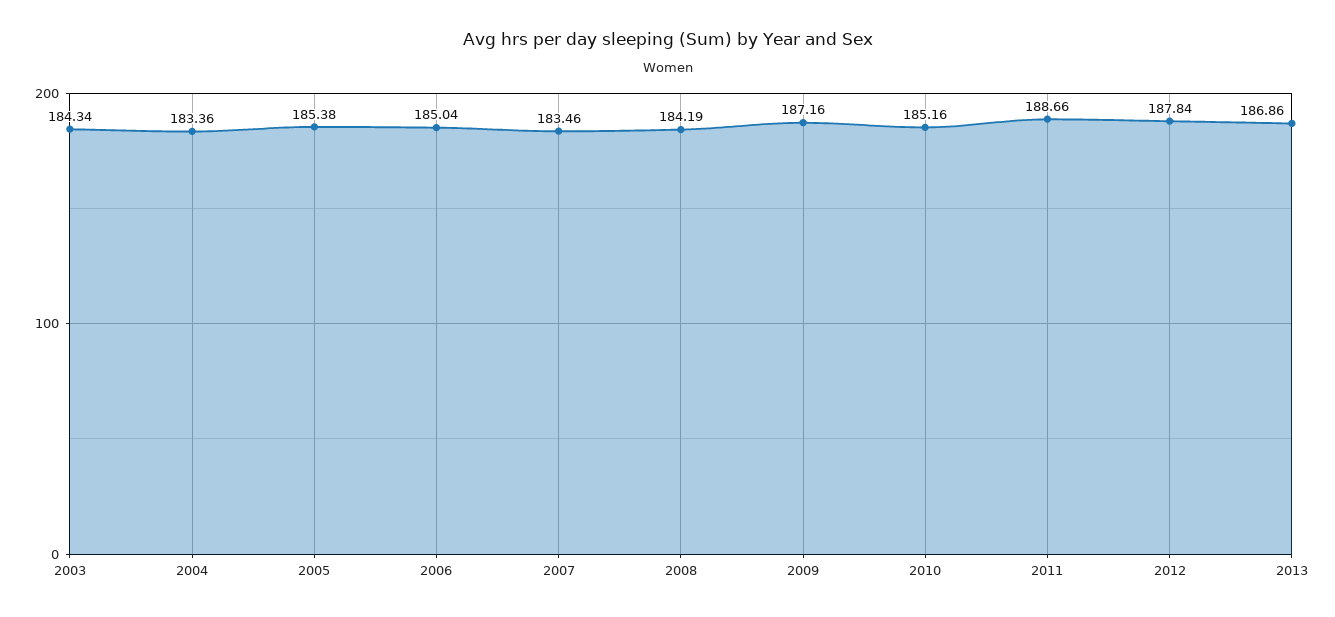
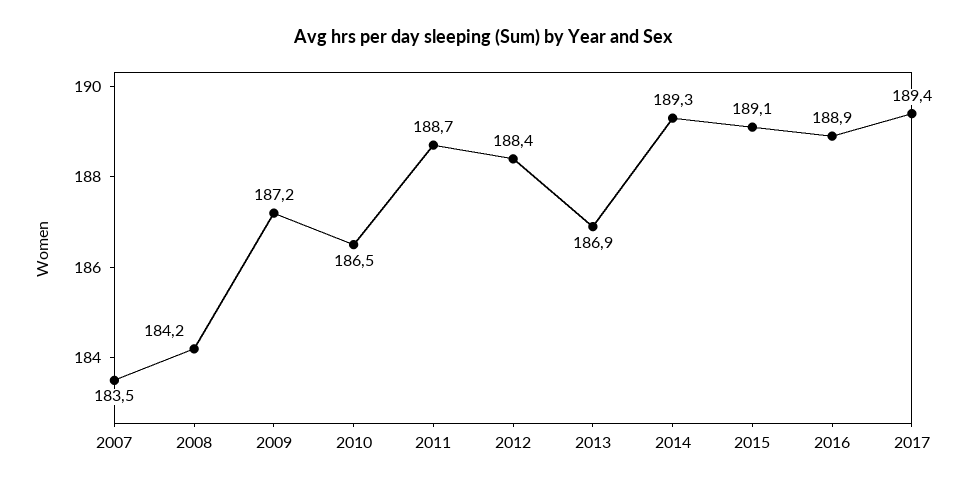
2003: 184.34 -> none
2004: 183.36 -> none
2005: 185.38 -> none
2006: 185.04 -> none
2010: 185.16 -> 186.5
2012: 187.84 -> 188.4
2014: none -> 189.3
2015: none -> 189.1
2016: none -> 188.9
2017: none -> 189.4

